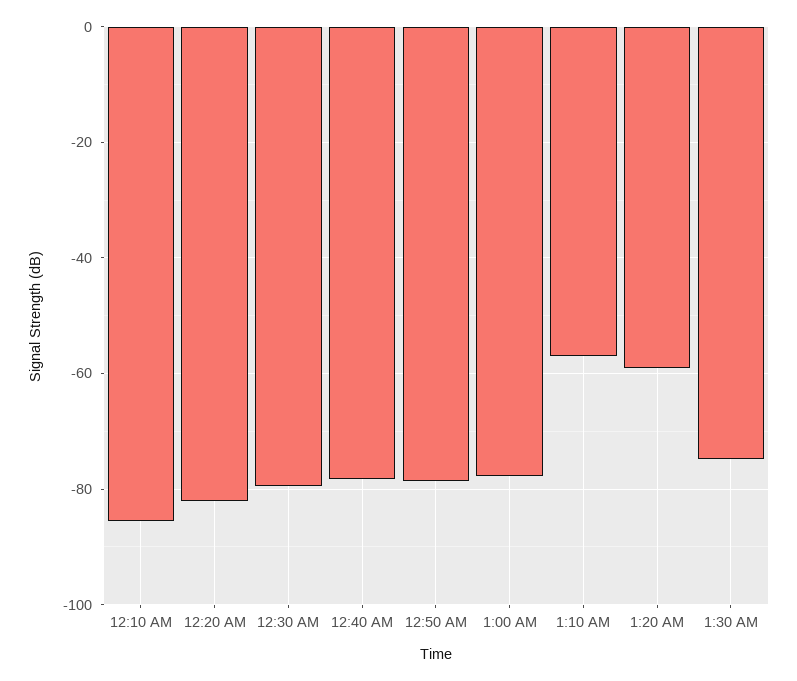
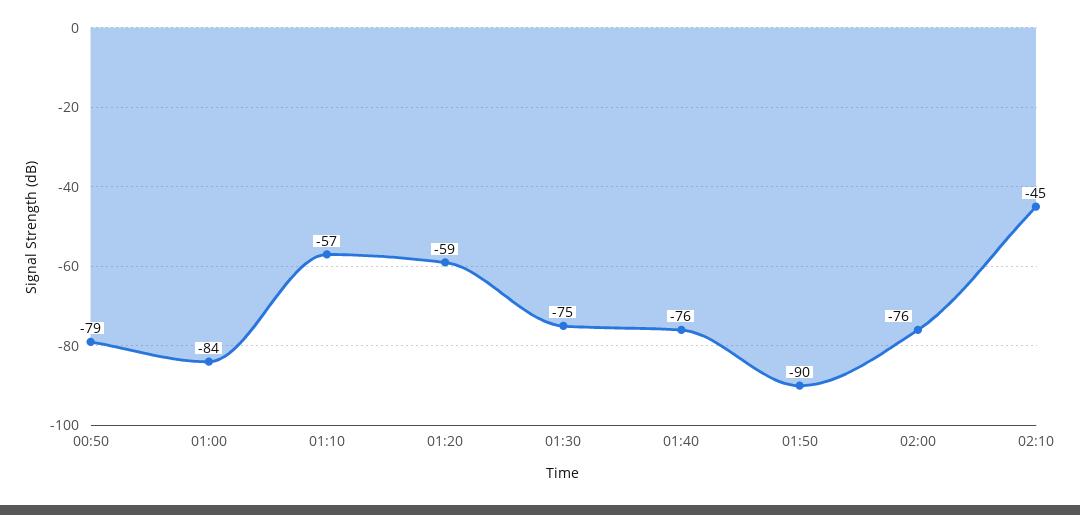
12:10 AM: -86 -> none
12:20 AM: -82 -> none
12:30 AM: -80 -> none
12:40 AM: -78 -> none
1:00 AM: -78 -> -84
01:40: none -> -76
01:50: none -> -90
02:00: none -> -76
02:10: none -> -45

